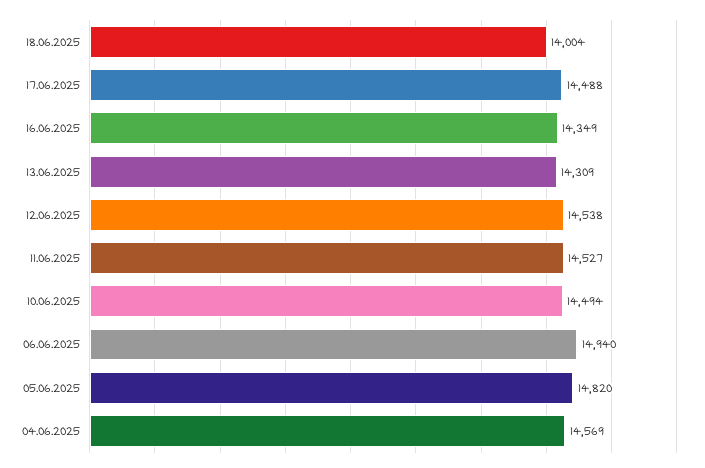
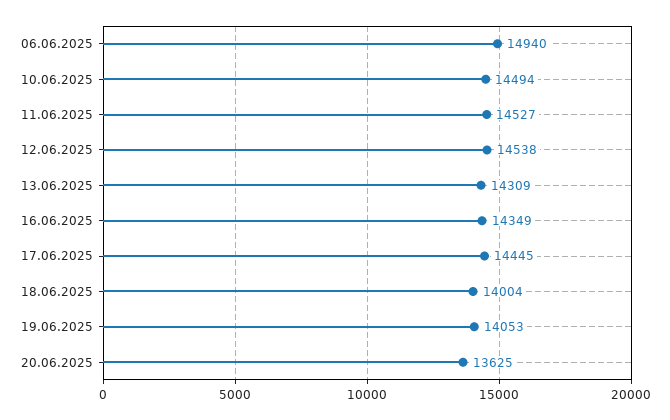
17.06.2025: 14488 -> 14445
05.06.2025: 14820 -> none
04.06.2025: 14569 -> none
19.06.2025: none -> 14053
20.06.2025: none -> 13625

